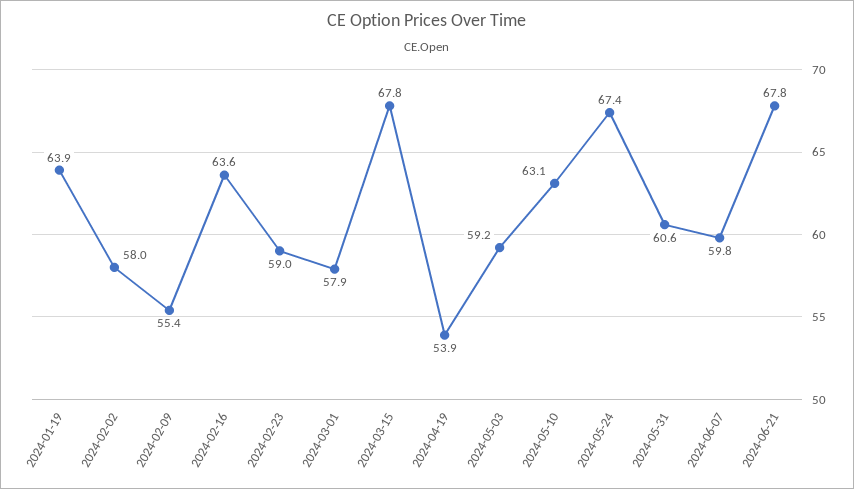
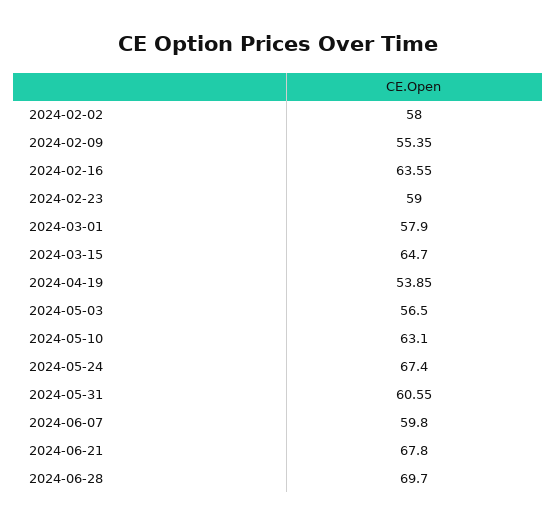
2024-01-19: 63.9 -> none
2024-03-15: 67.8 -> 64.7
2024-05-03: 59.2 -> 56.5
2024-06-28: none -> 69.7

